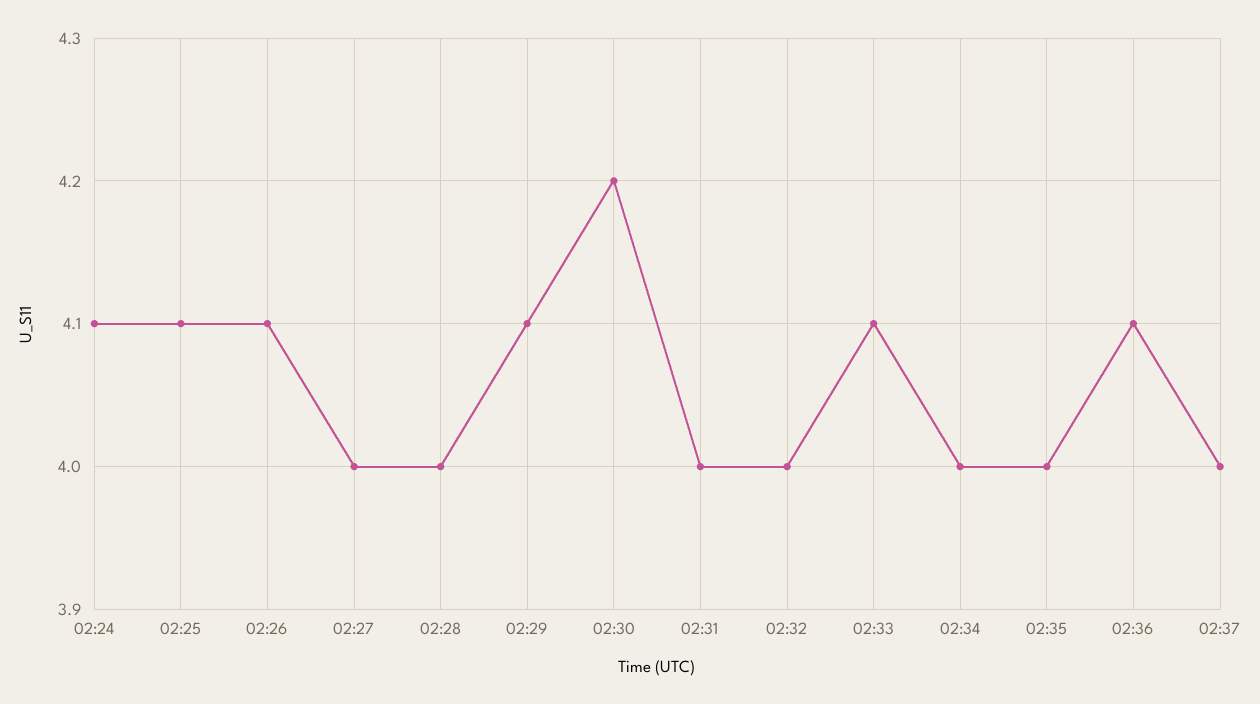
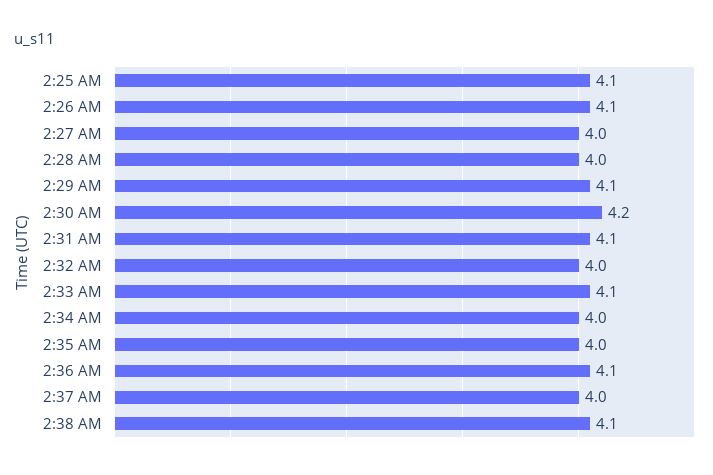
02:24: 4.1 -> none
02:31: 4 -> 4.1
2:38 AM: none -> 4.1

